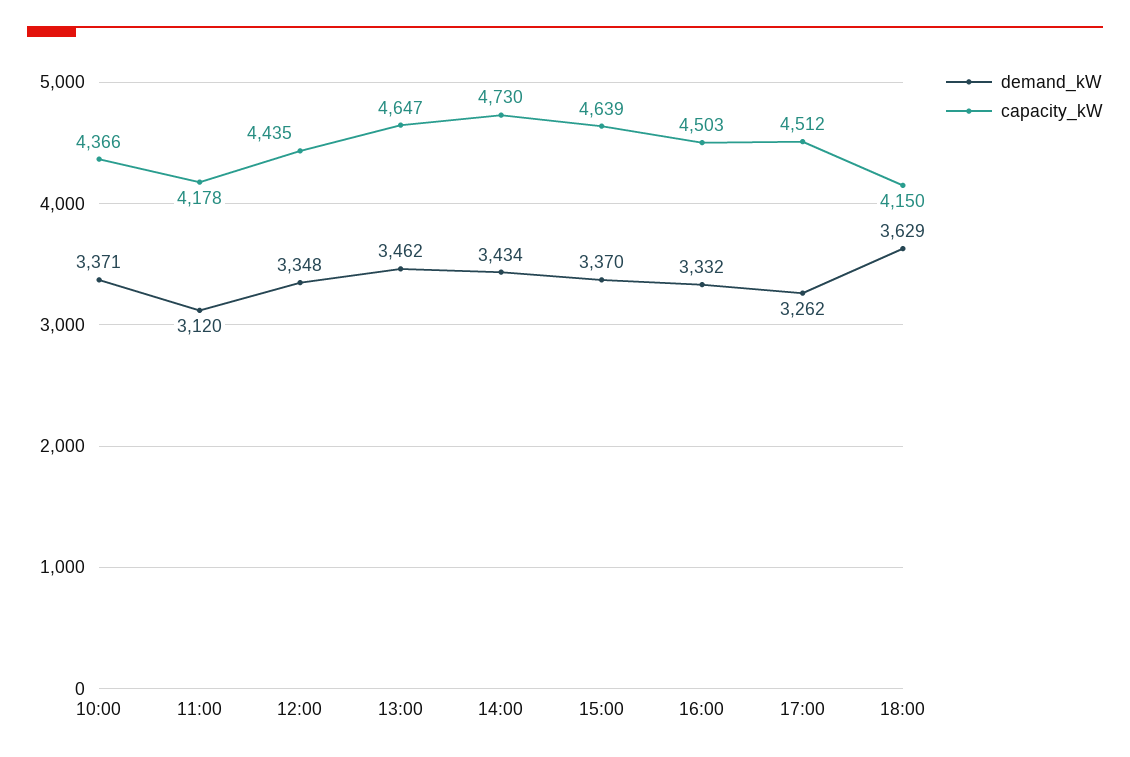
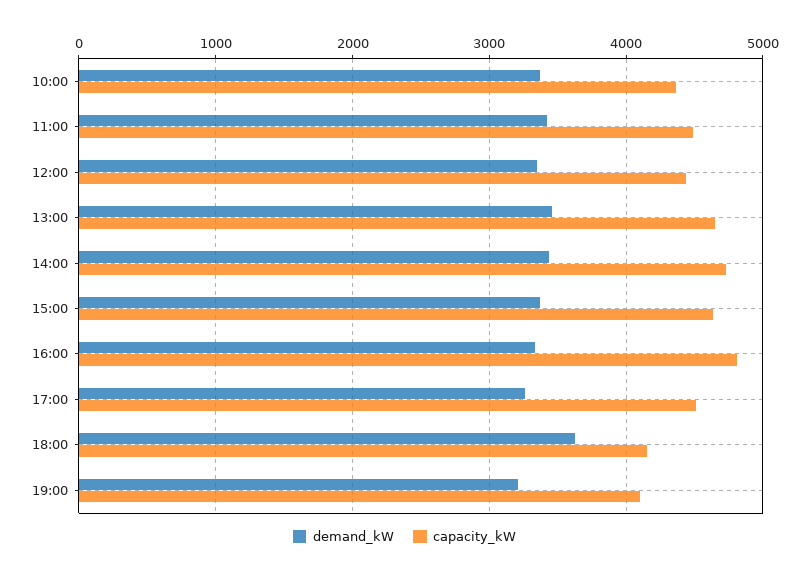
demand_kW, 11:00: 3120 -> 3400
capacity_kW, 11:00: 4178 -> 4500
capacity_kW, 16:00: 4503 -> 4800
demand_kW, 19:00: none -> 3200
capacity_kW, 19:00: none -> 4100

